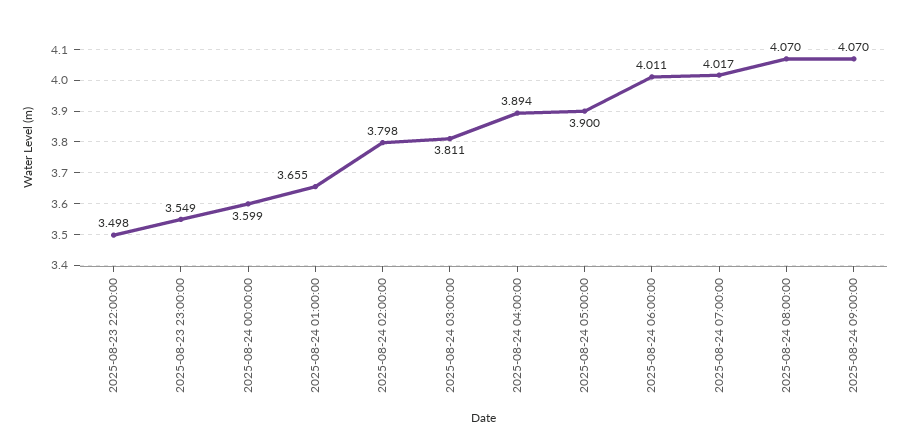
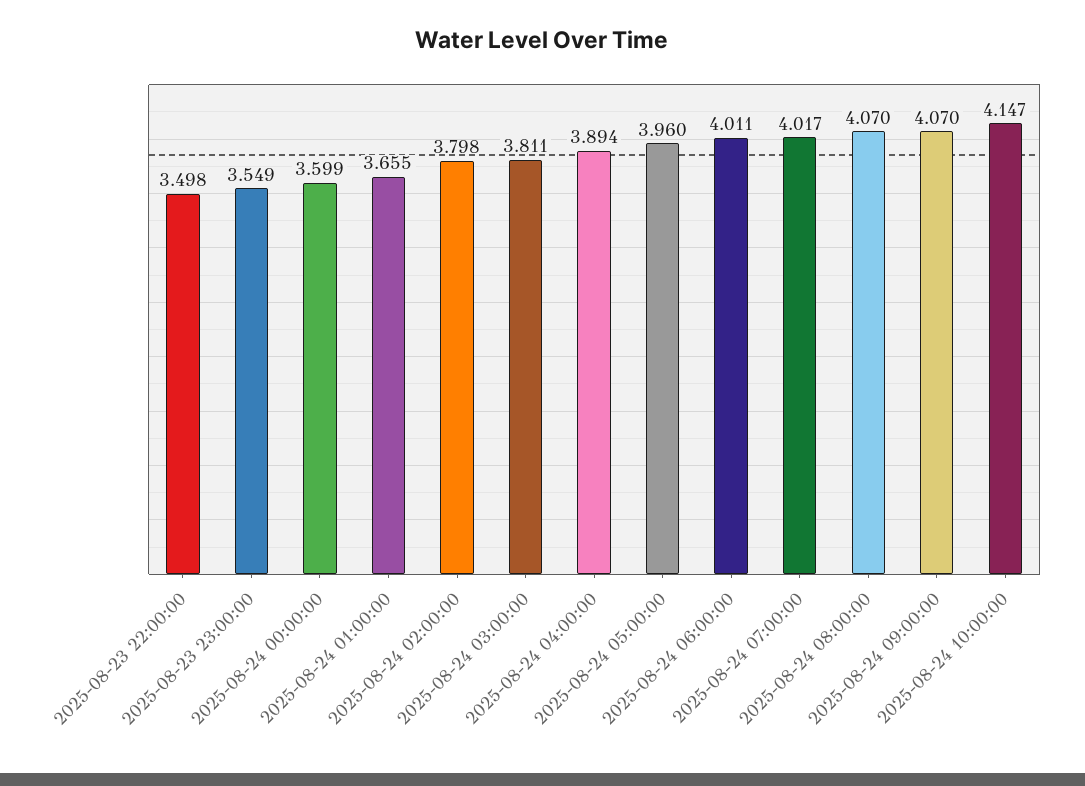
2025-08-24 05:00:00: 3.9 -> 3.96
2025-08-24 10:00:00: none -> 4.147

